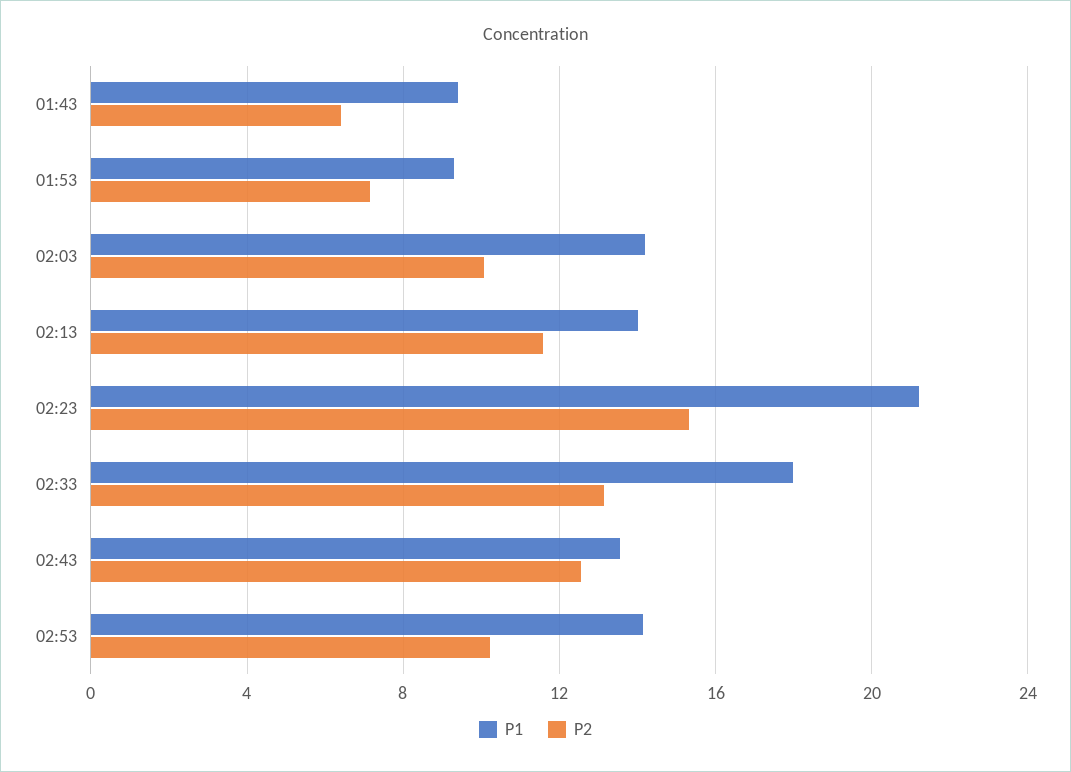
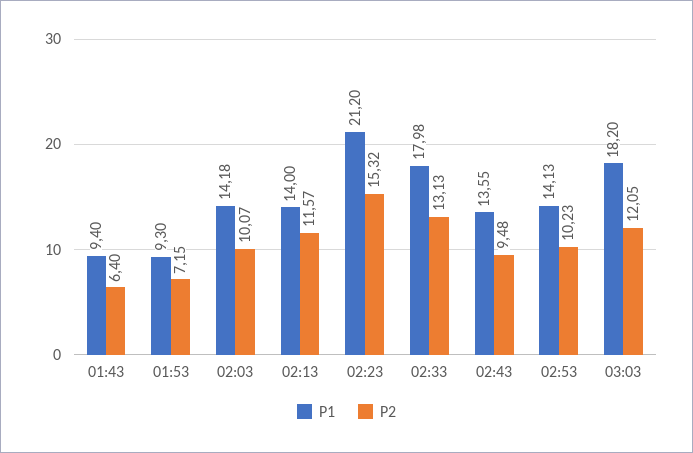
P2, 02:43: 12.5 -> 9.48
P1, 03:03: none -> 18.2
P2, 03:03: none -> 12.05

